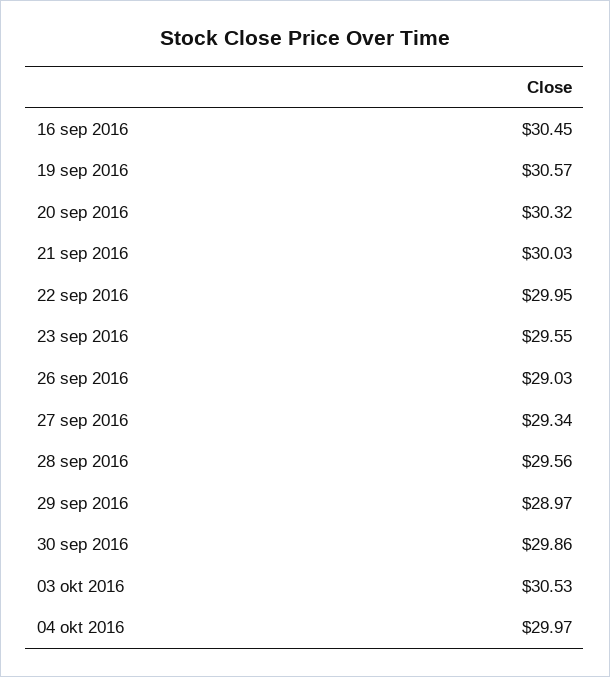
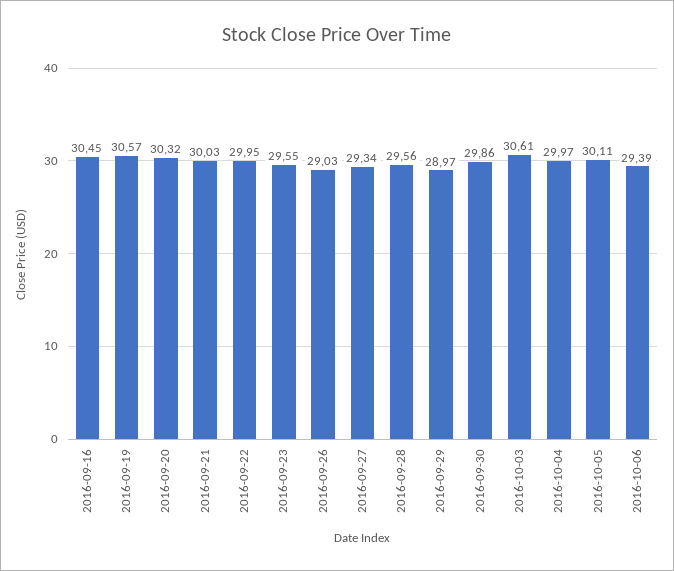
03 okt 2016: 30.53 -> 30.61
2016-10-05: none -> 30.11
2016-10-06: none -> 29.39

